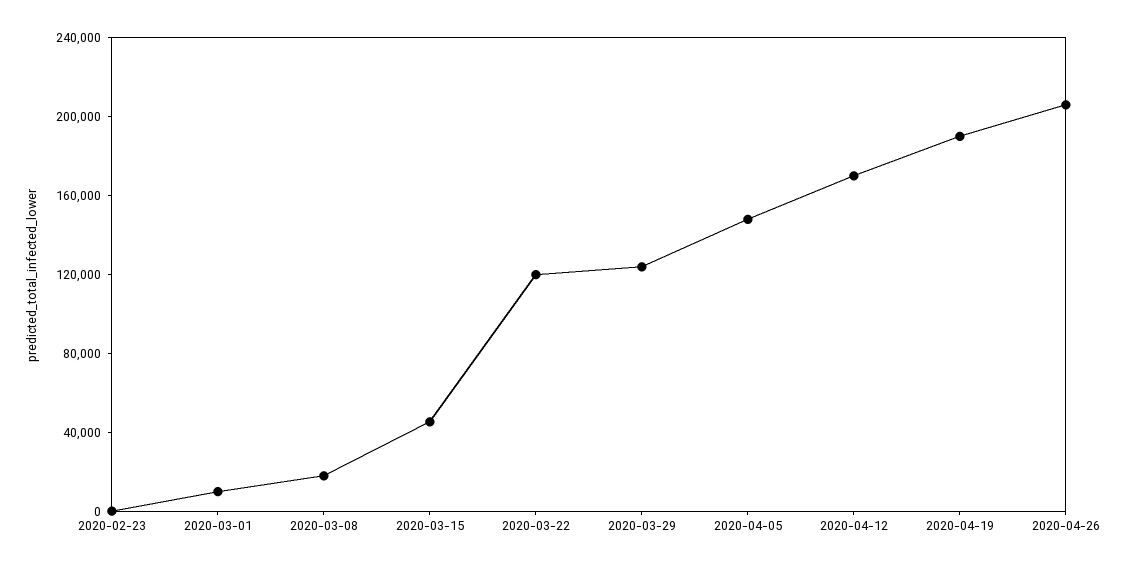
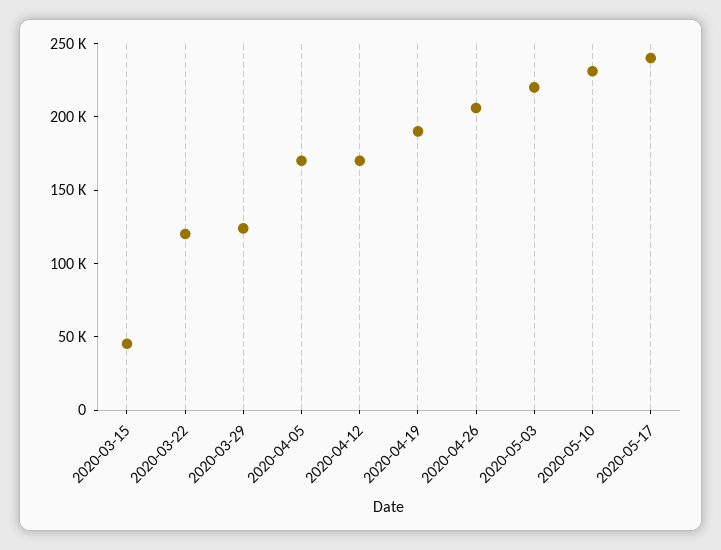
2020-02-23: 0 -> none
2020-03-01: 10000 -> none
2020-03-08: 20000 -> none
2020-04-05: 150000 -> 170000
2020-05-03: none -> 220000
2020-05-10: none -> 230000
2020-05-17: none -> 240000

